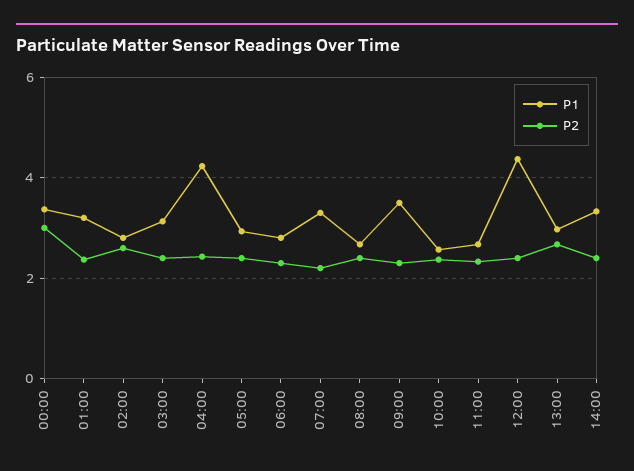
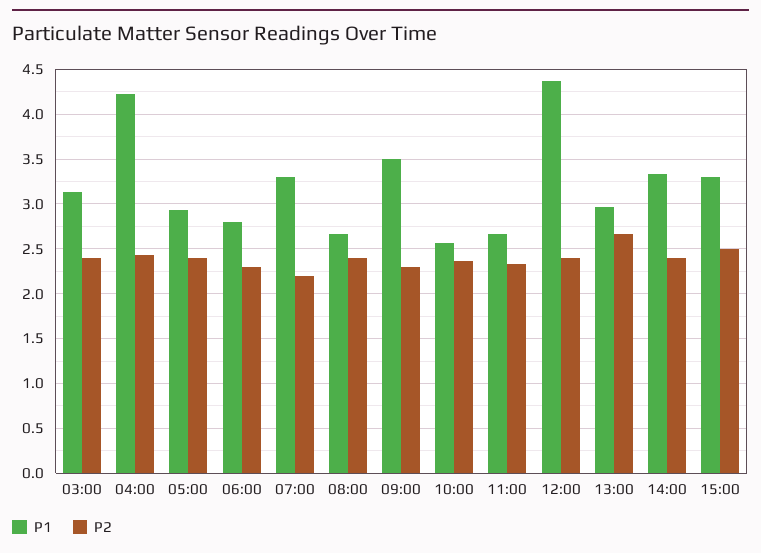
P1, 00:00: 3.4 -> none
P2, 00:00: 3 -> none
P1, 01:00: 3.2 -> none
P2, 01:00: 2.4 -> none
P1, 02:00: 2.8 -> none
P2, 02:00: 2.6 -> none
P1, 15:00: none -> 3.3
P2, 15:00: none -> 2.5

